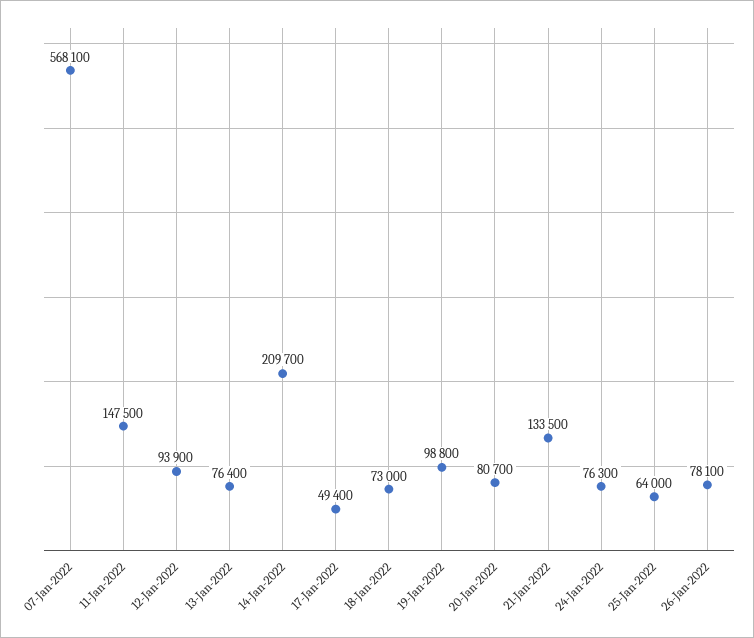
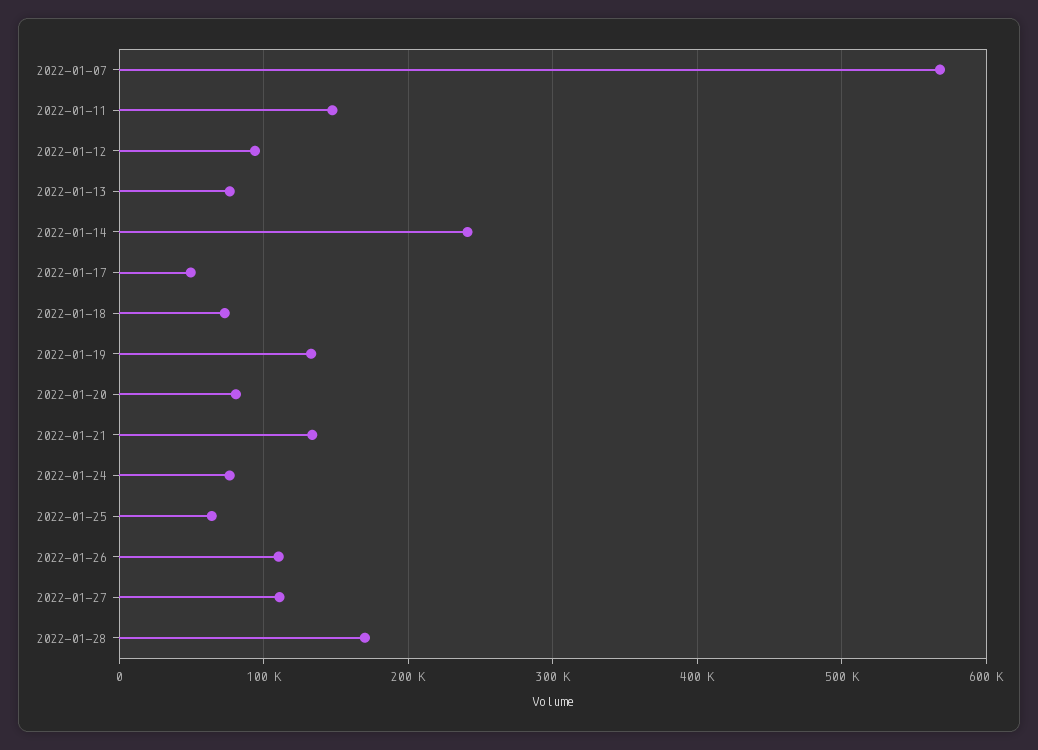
14-Jan-2022: 209700 -> 240000
19-Jan-2022: 98800 -> 130000
26-Jan-2022: 78100 -> 110000
2022-01-27: none -> 110000
2022-01-28: none -> 170000

